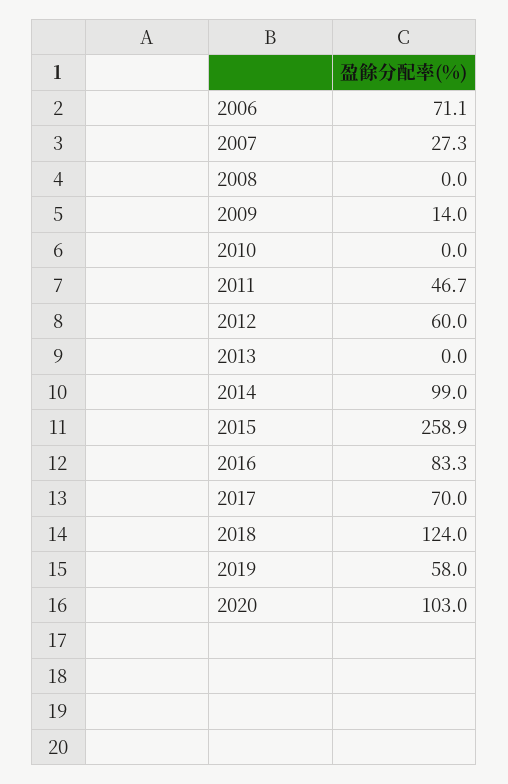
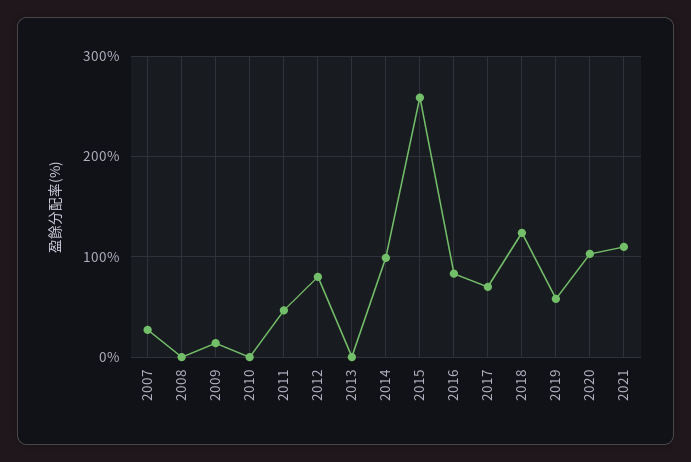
2006: 71.1 -> none
2012: 60 -> 80
2021: none -> 110

